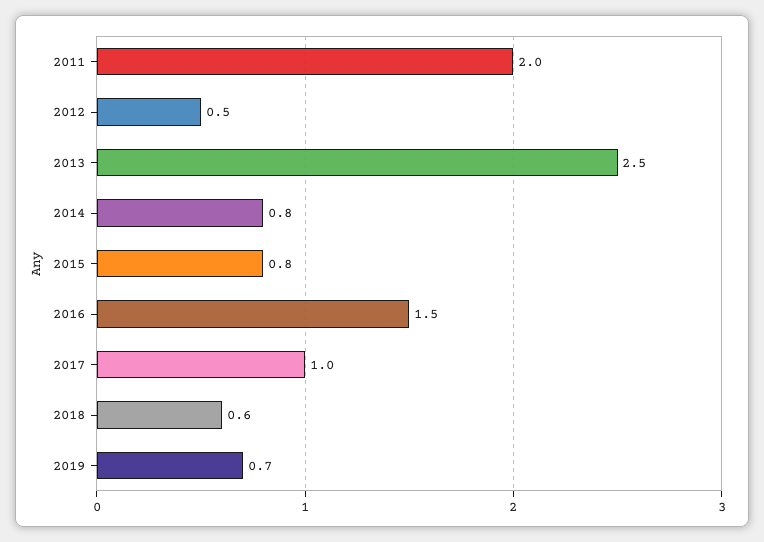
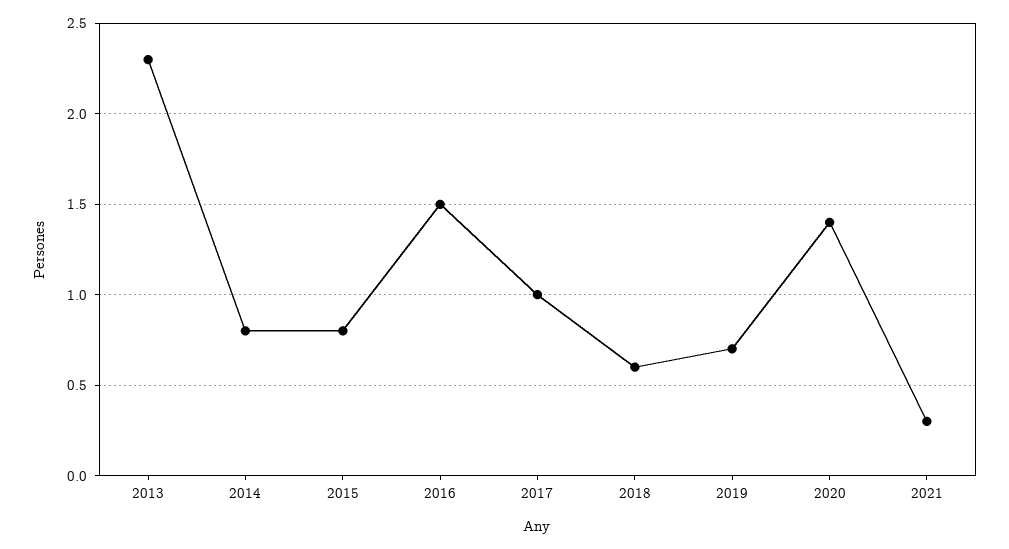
2011: 2 -> none
2012: 0.5 -> none
2013: 2.5 -> 2.3
2020: none -> 1.4
2021: none -> 0.3

